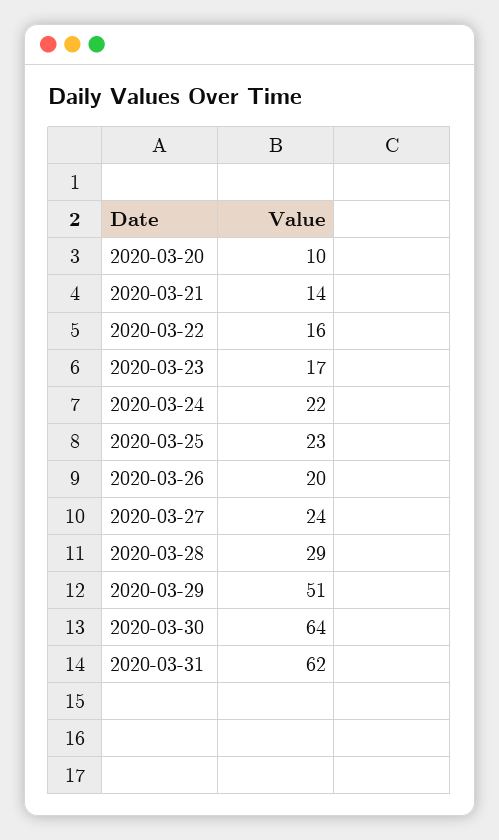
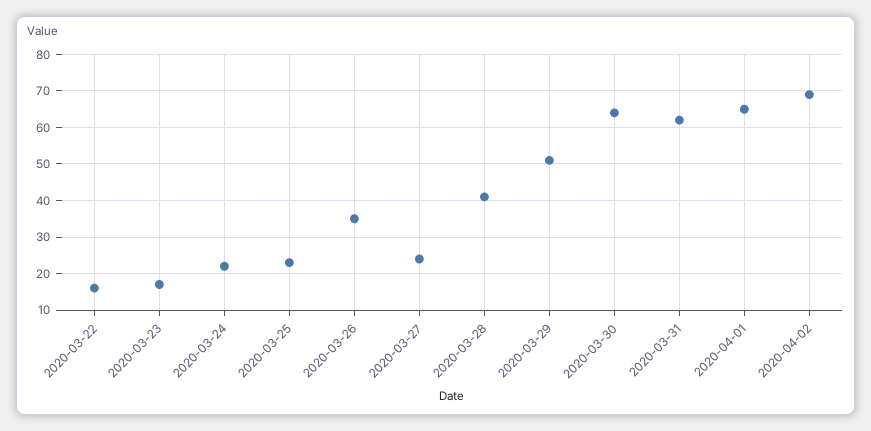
2020-03-20: 10 -> none
2020-03-21: 14 -> none
2020-03-26: 20 -> 35
2020-03-28: 29 -> 40
2020-04-01: none -> 65
2020-04-02: none -> 70

